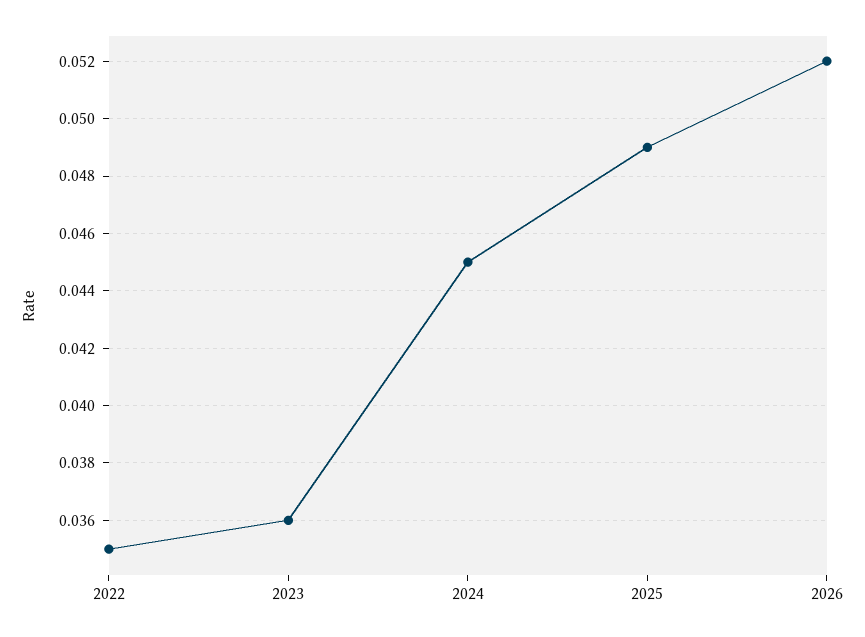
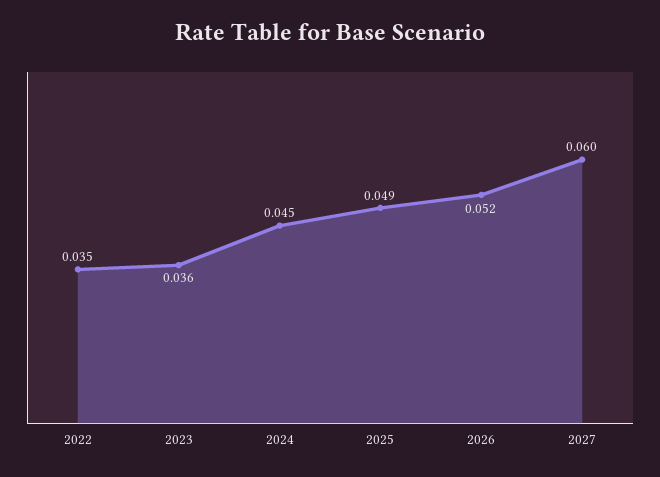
2027: none -> 0.06

